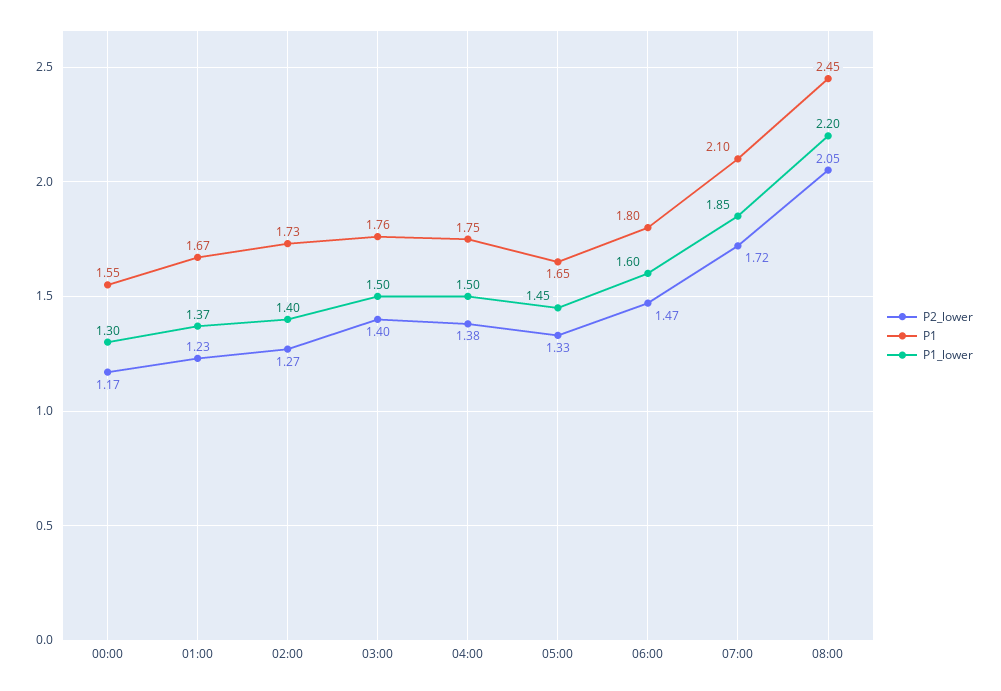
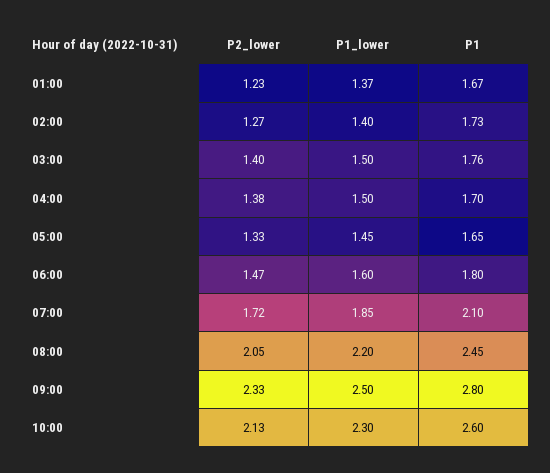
P2_lower, 00:00: 1.17 -> none
P1, 00:00: 1.55 -> none
P1_lower, 00:00: 1.3 -> none
P1, 04:00: 1.75 -> 1.7
P2_lower, 09:00: none -> 2.33
P1_lower, 09:00: none -> 2.5
P1, 09:00: none -> 2.8
P2_lower, 10:00: none -> 2.13
P1_lower, 10:00: none -> 2.3
P1, 10:00: none -> 2.6

